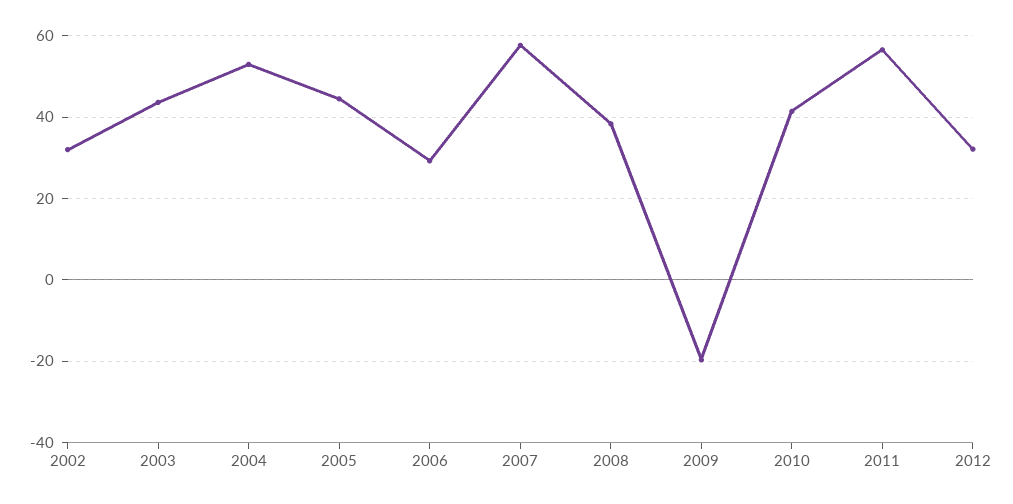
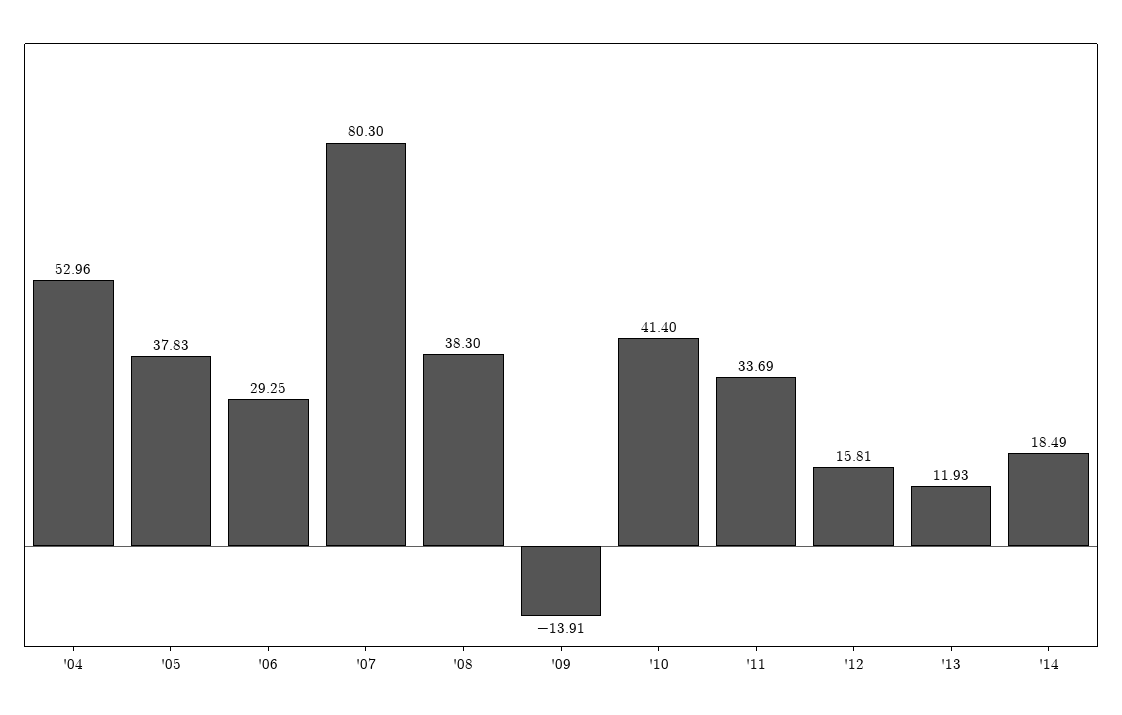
2002: 32 -> none
2003: 44 -> none
2005: 44 -> 37.83
2007: 58 -> 80.3
2009: -20 -> -13.91
2011: 56 -> 33.69
2012: 32 -> 15.81
'13: none -> 11.93
'14: none -> 18.49

